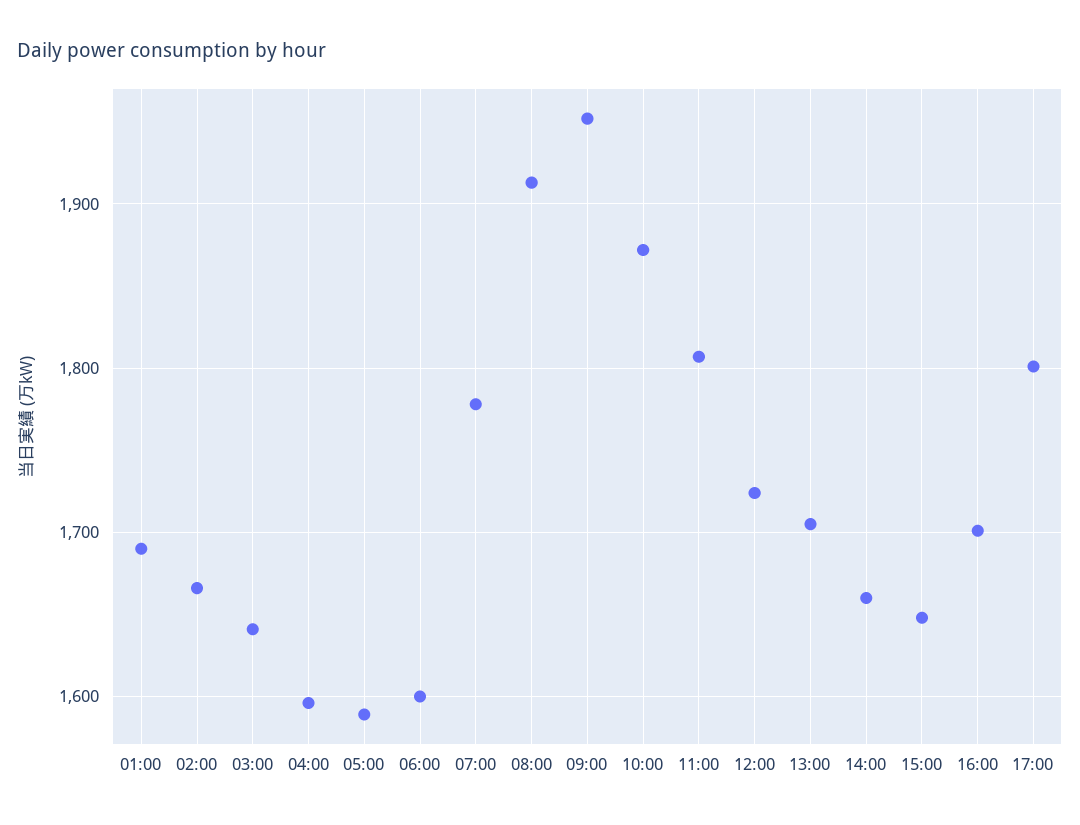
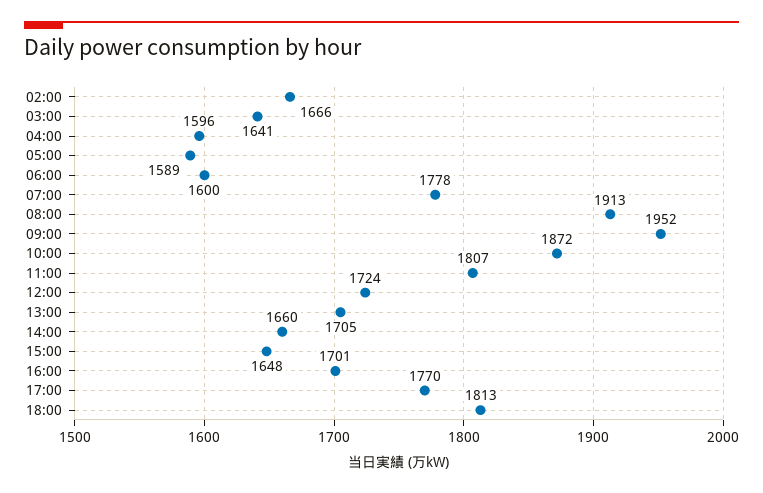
01:00: 1690 -> none
17:00: 1800 -> 1770
18:00: none -> 1813

